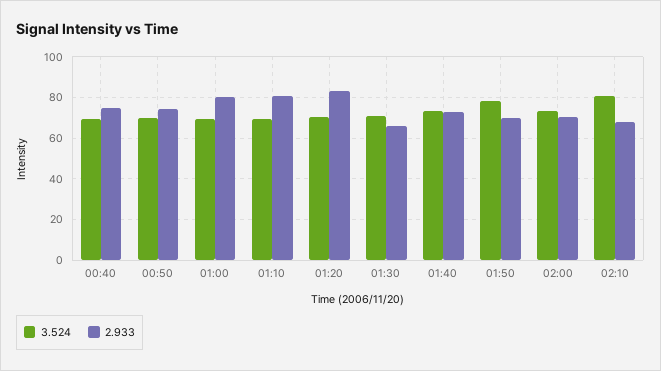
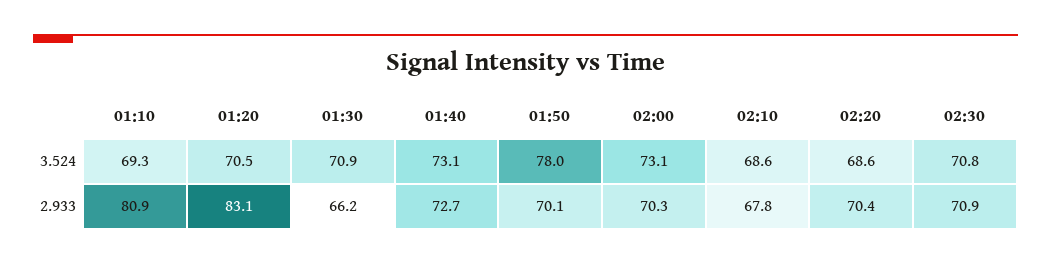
3.524, 00:40: 70 -> none
2.933, 00:40: 75 -> none
3.524, 00:50: 70 -> none
2.933, 00:50: 75 -> none
3.524, 01:00: 70 -> none
2.933, 01:00: 80 -> none
3.524, 02:10: 80 -> 68.6
3.524, 02:20: none -> 68.6
3.524, 02:30: none -> 70.8
2.933, 02:20: none -> 70.4
2.933, 02:30: none -> 70.9

